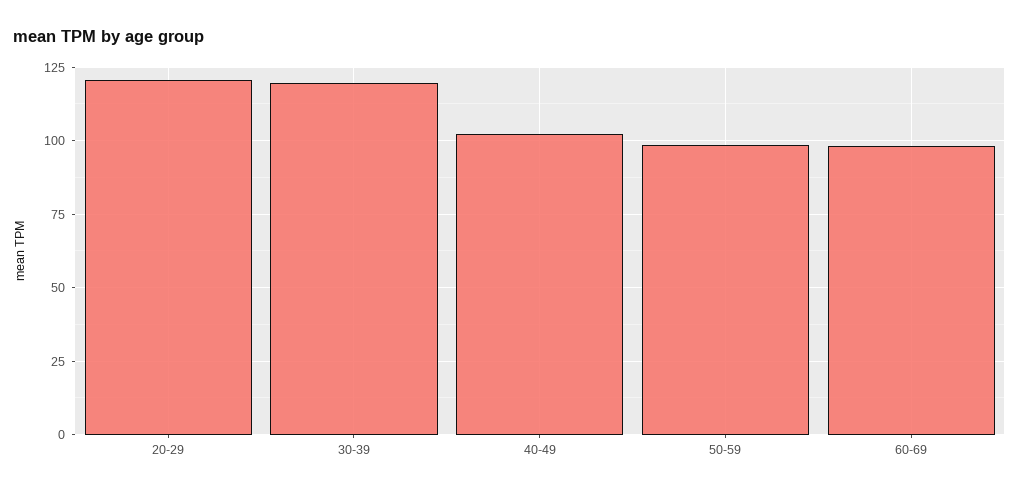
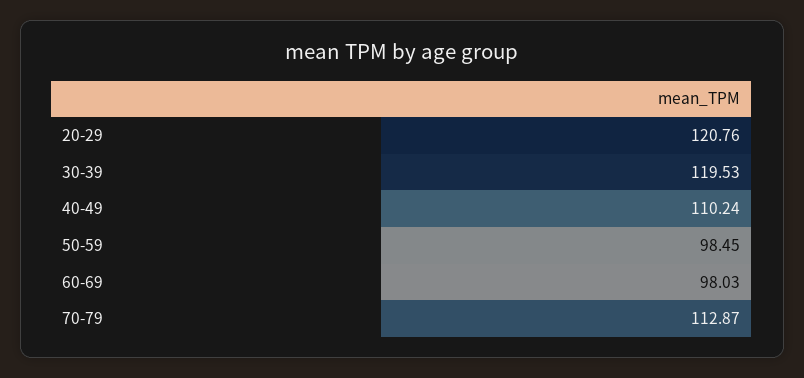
40-49: 102.5 -> 110.24
70-79: none -> 112.87

